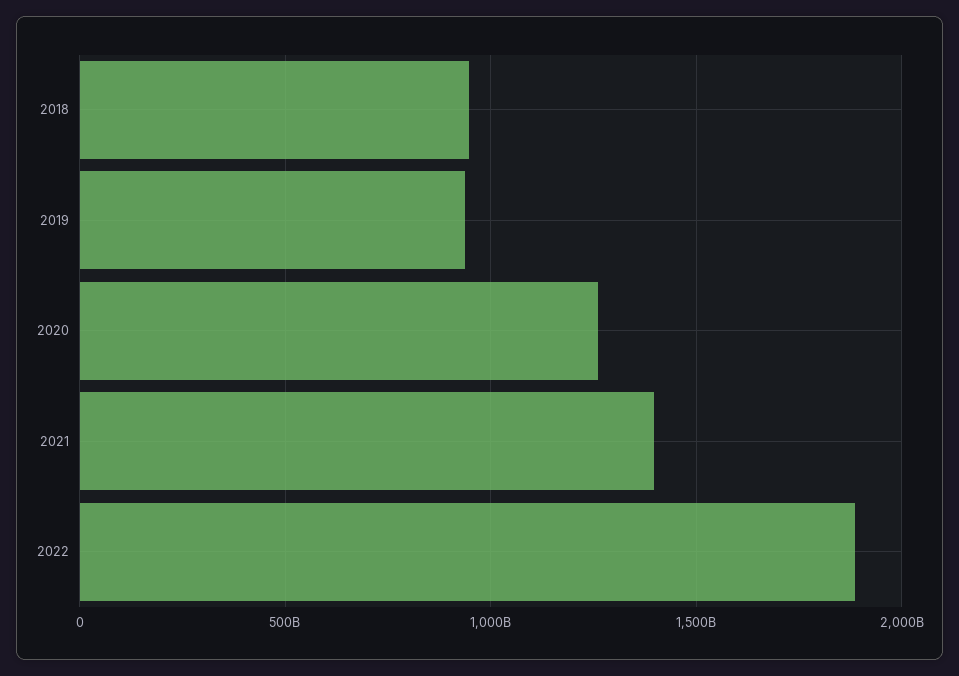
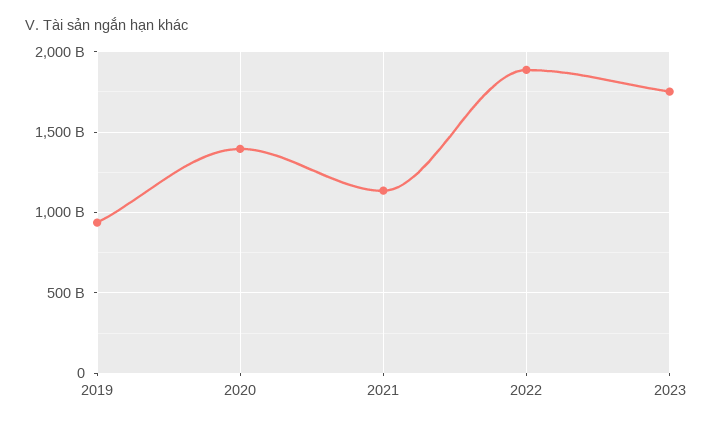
2018: 950000000000 -> none
2020: 1250000000000 -> 1400000000000
2021: 1400000000000 -> 1150000000000
2023: none -> 1750000000000

